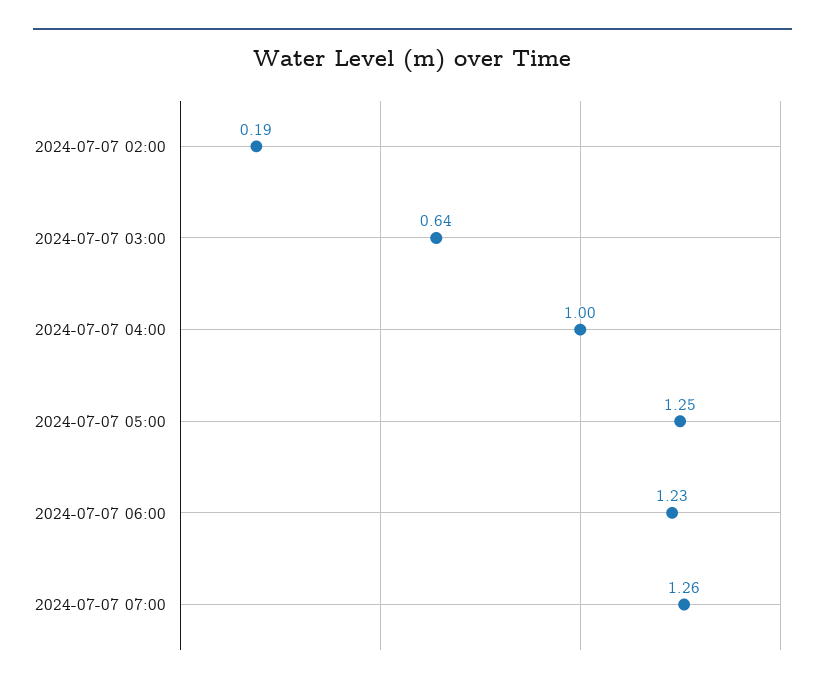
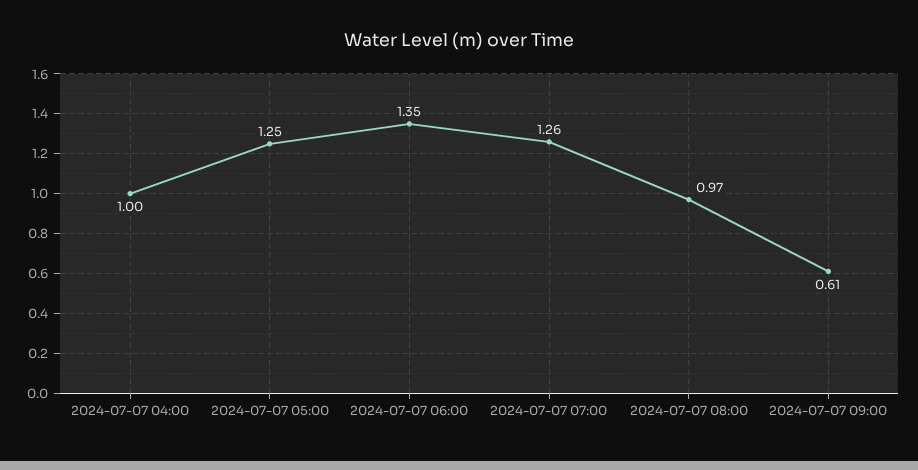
2024-07-07 02:00: 0.19 -> none
2024-07-07 03:00: 0.64 -> none
2024-07-07 06:00: 1.23 -> 1.35
2024-07-07 08:00: none -> 0.97
2024-07-07 09:00: none -> 0.61

